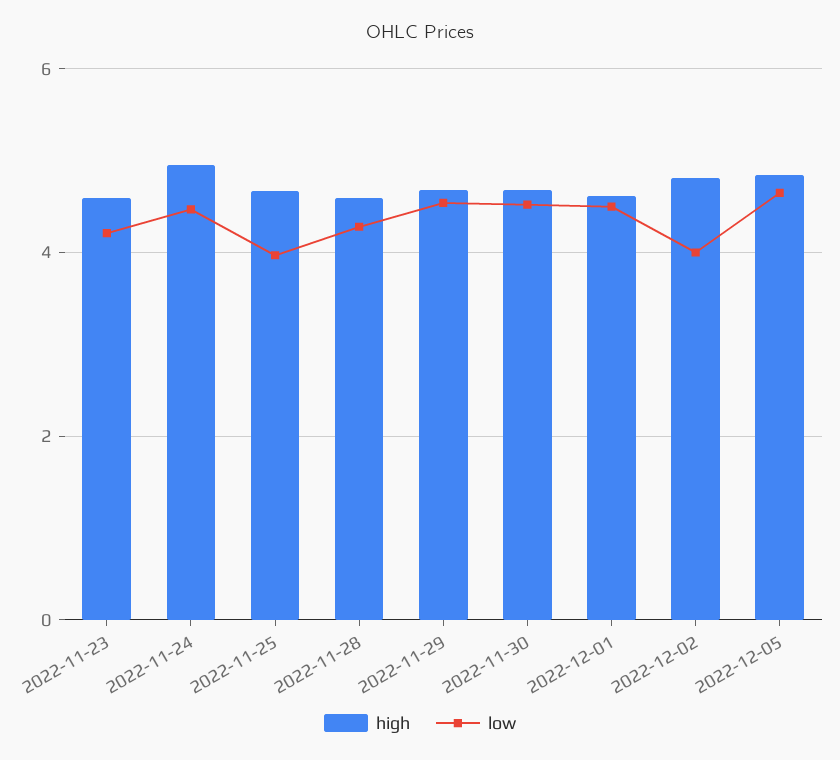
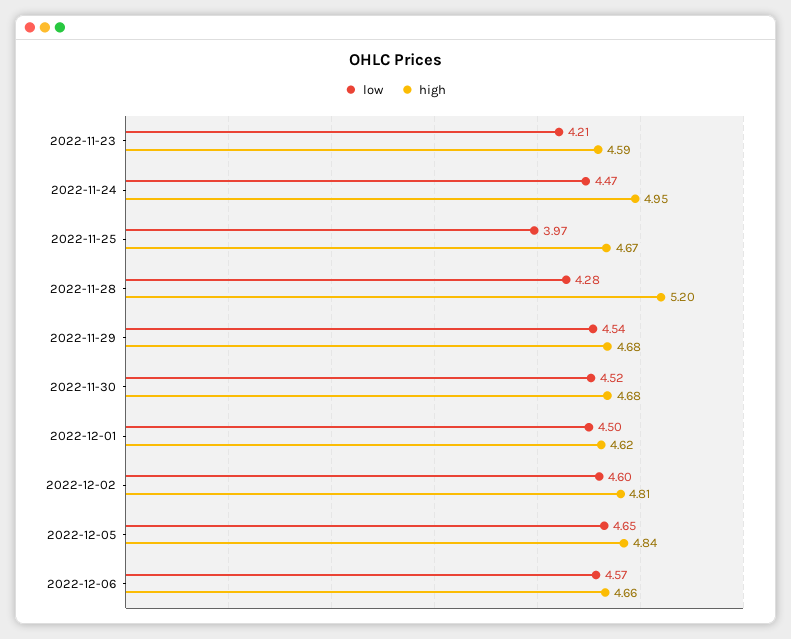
high, 2022-11-28: 4.6 -> 5.2
low, 2022-12-02: 4 -> 4.6
low, 2022-12-06: none -> 4.57
high, 2022-12-06: none -> 4.66

